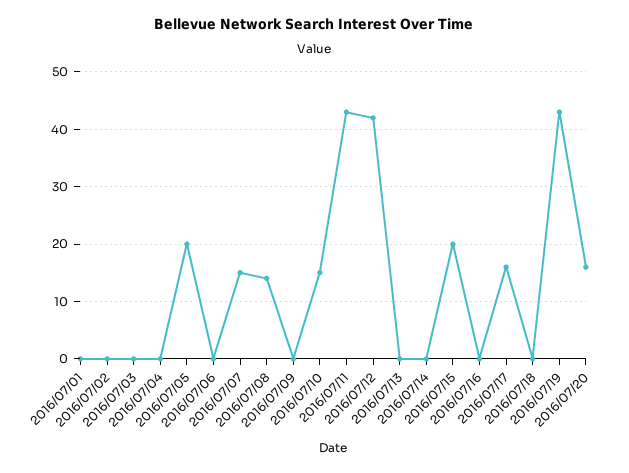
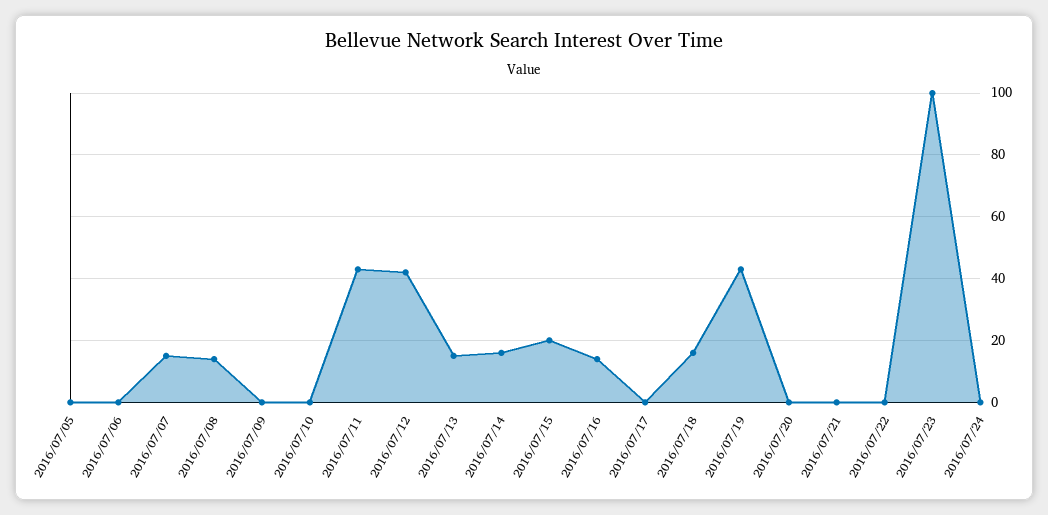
2016/07/01: 0 -> none
2016/07/02: 0 -> none
2016/07/03: 0 -> none
2016/07/04: 0 -> none
2016/07/05: 20 -> 0
2016/07/10: 15 -> 0
2016/07/13: 0 -> 15
2016/07/14: 0 -> 15
2016/07/16: 0 -> 15
2016/07/17: 15 -> 0
2016/07/18: 0 -> 15
2016/07/20: 15 -> 0
2016/07/21: none -> 0
2016/07/22: none -> 0
2016/07/23: none -> 100
2016/07/24: none -> 0

